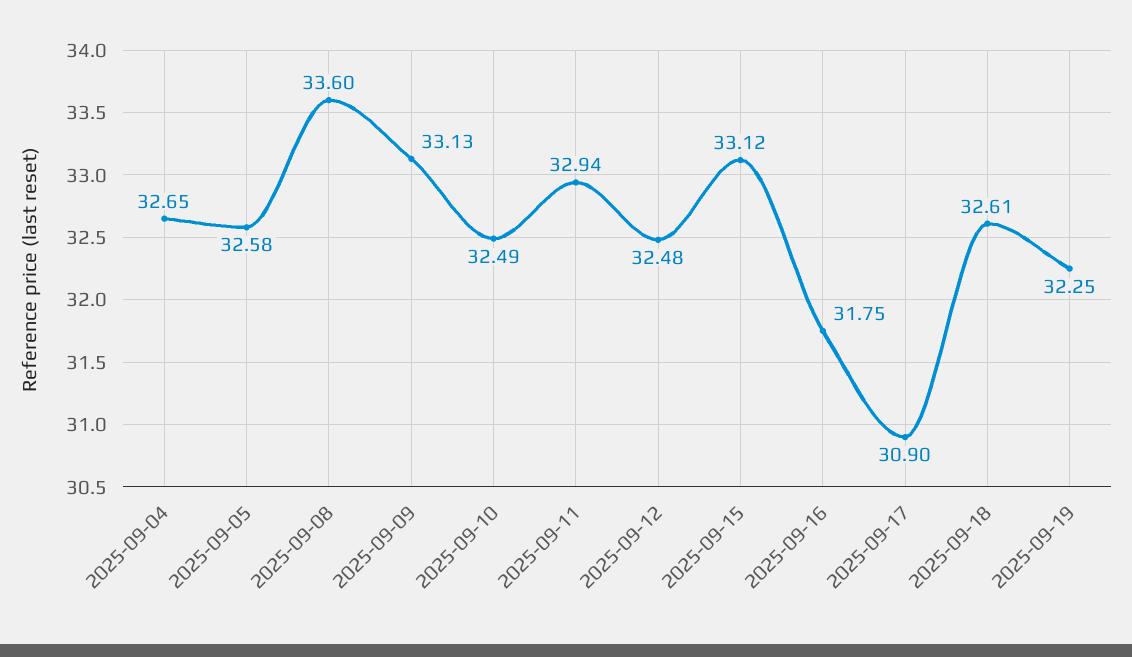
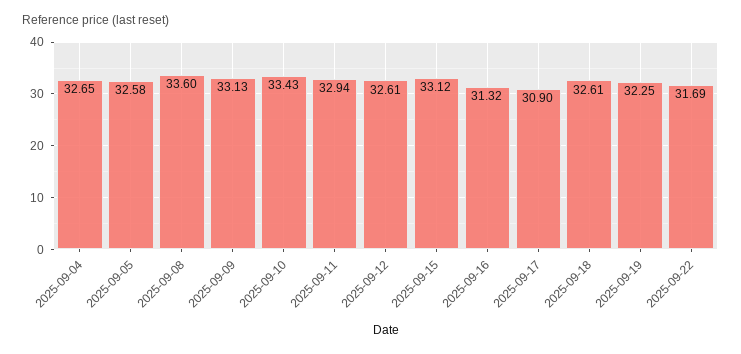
2025-09-10: 32.49 -> 33.43
2025-09-12: 32.48 -> 32.61
2025-09-16: 31.75 -> 31.32
2025-09-22: none -> 31.69

